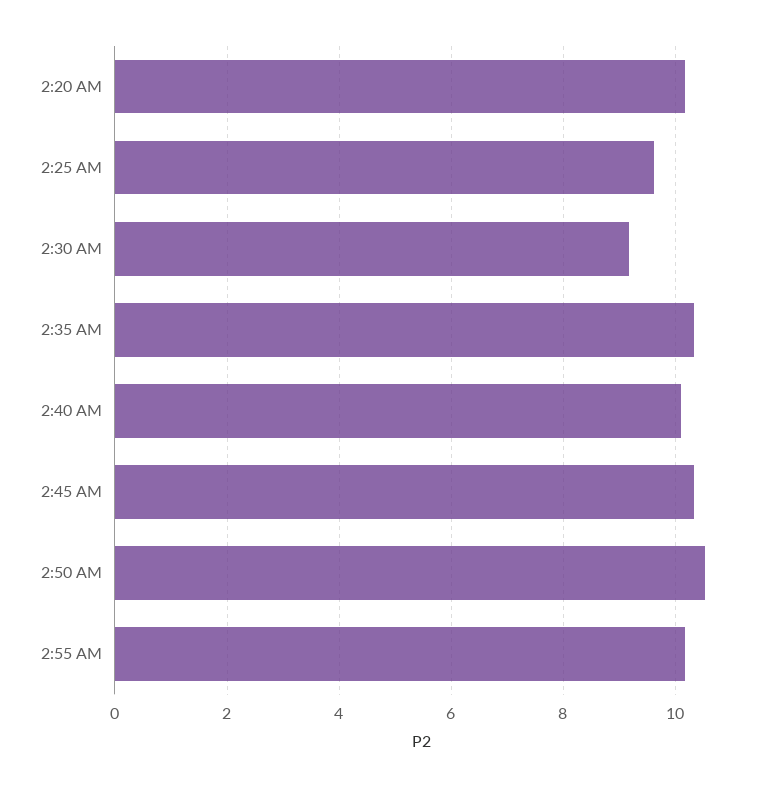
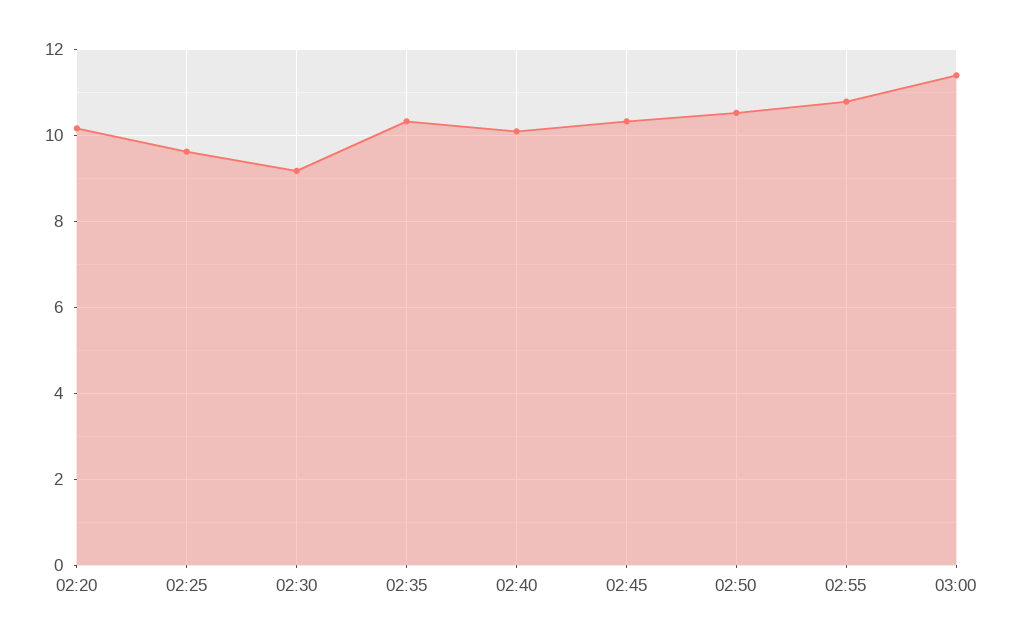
2:55 AM: 10.2 -> 10.8
03:00: none -> 11.4

